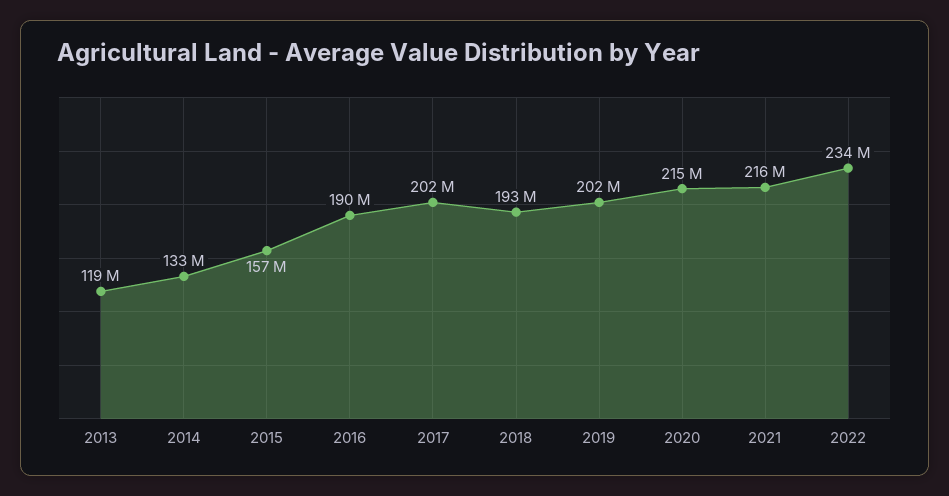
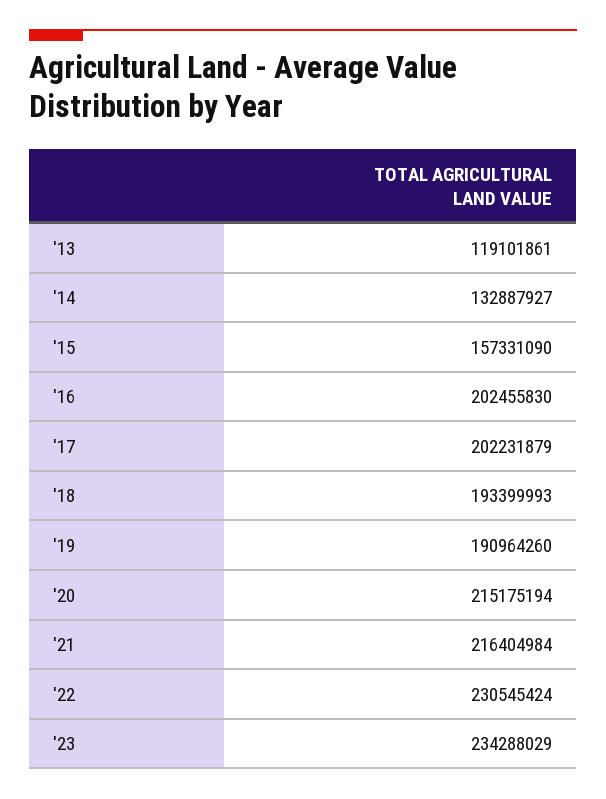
2016: 190000000 -> 202455830
2019: 202000000 -> 190964260
2022: 234000000 -> 230545424
'23: none -> 234288029

